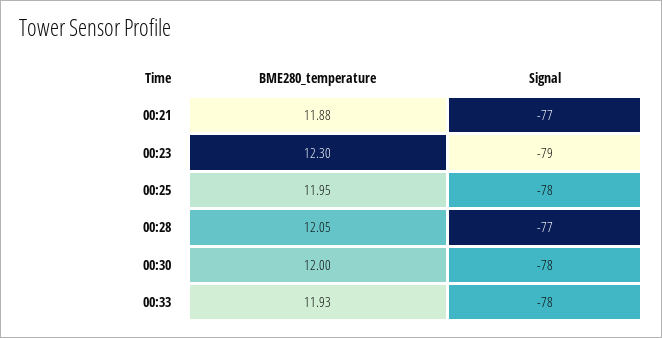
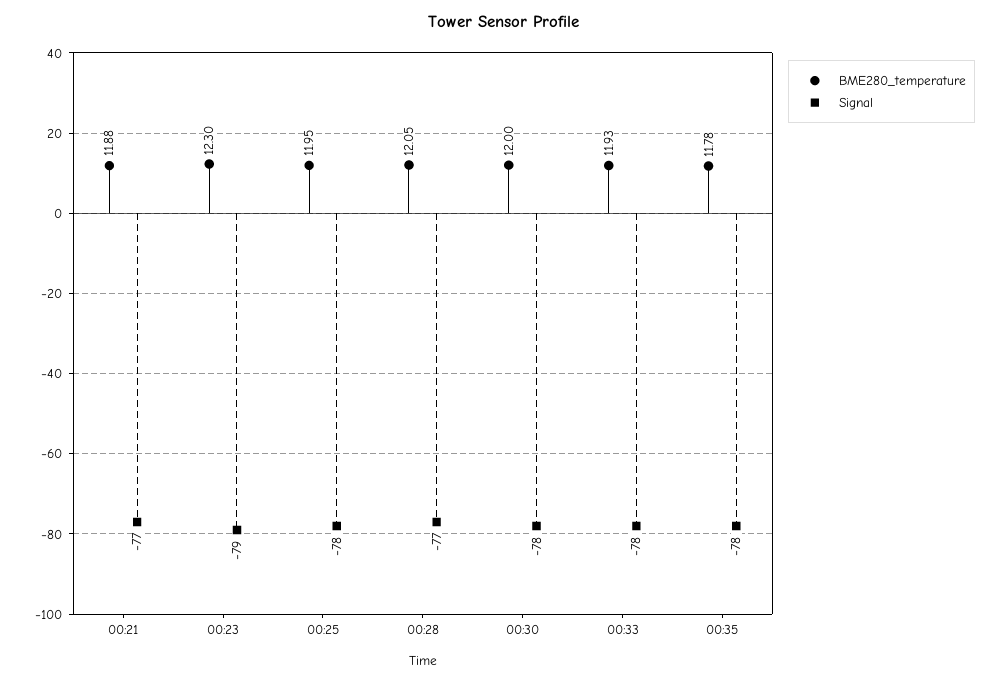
BME280_temperature, 00:35: none -> 11.78
Signal, 00:35: none -> -78

